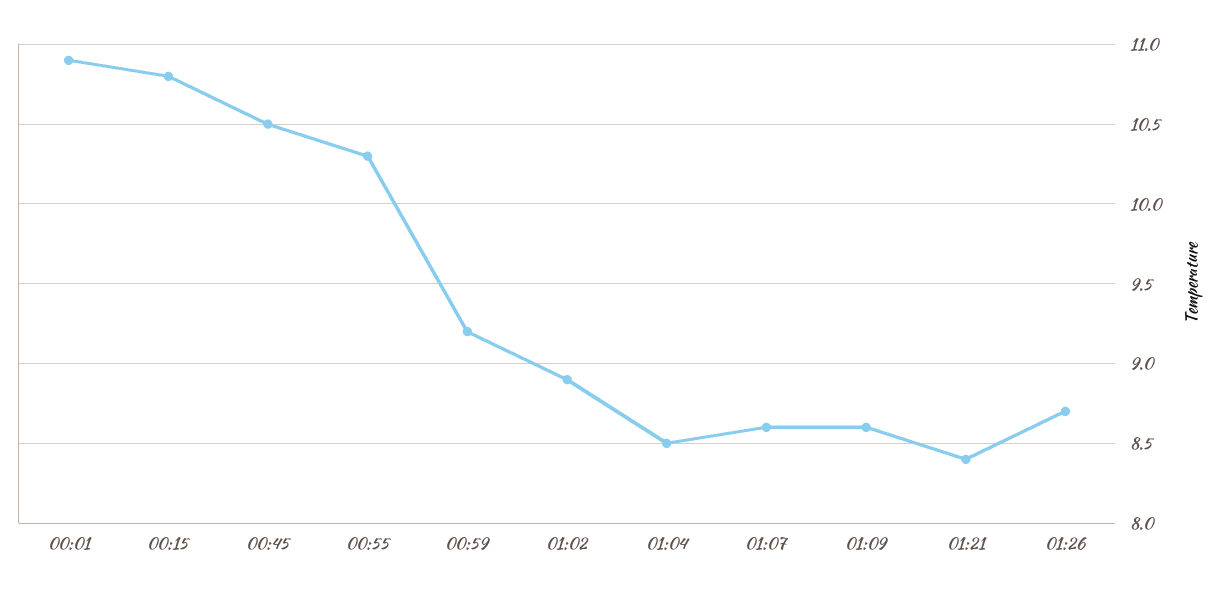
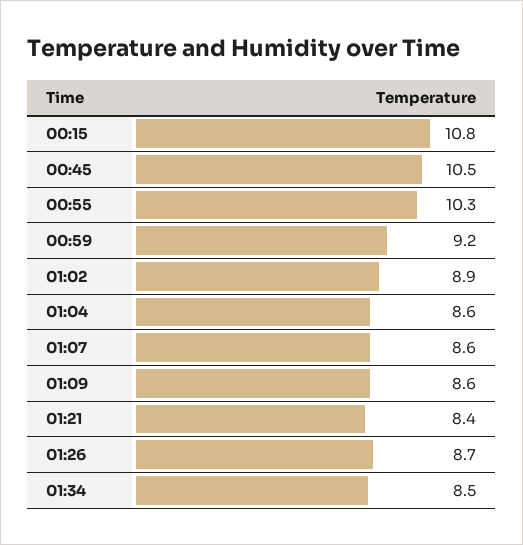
00:01: 10.9 -> none
01:04: 8.5 -> 8.6
01:34: none -> 8.5

